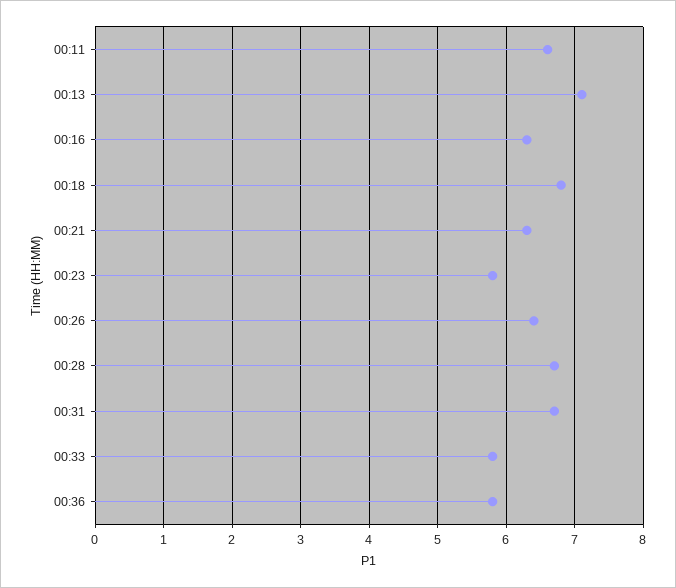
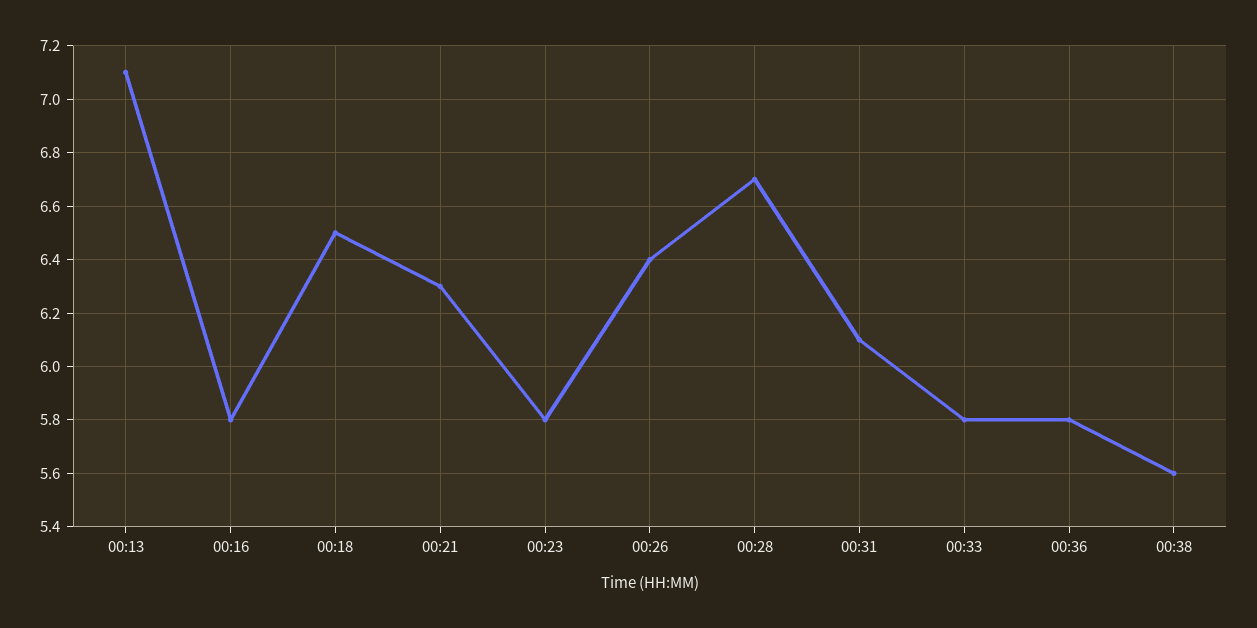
00:11: 6.6 -> none
00:16: 6.3 -> 5.8
00:18: 6.8 -> 6.5
00:31: 6.7 -> 6.1
00:38: none -> 5.6

